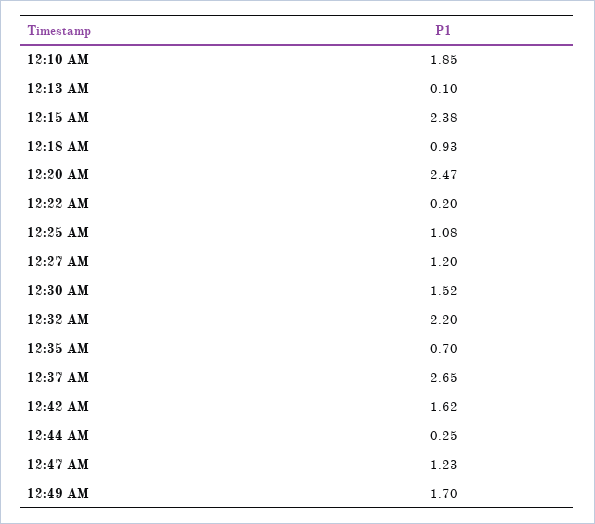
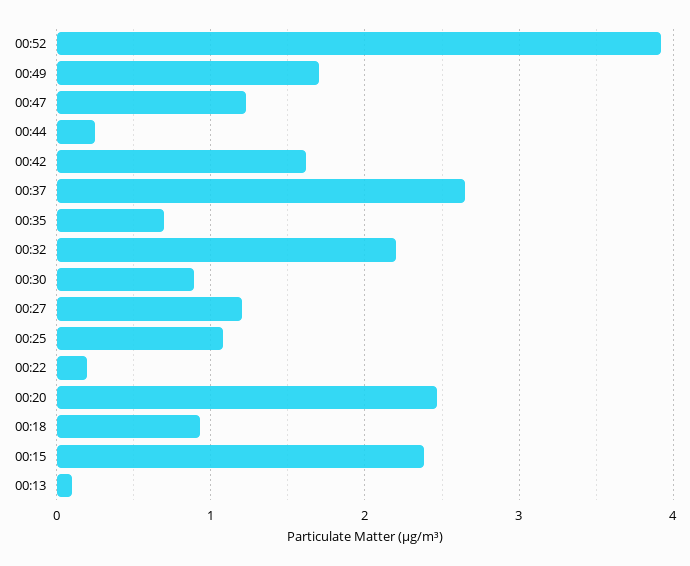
12:10 AM: 1.85 -> none
12:30 AM: 1.52 -> 0.9
00:52: none -> 3.9

